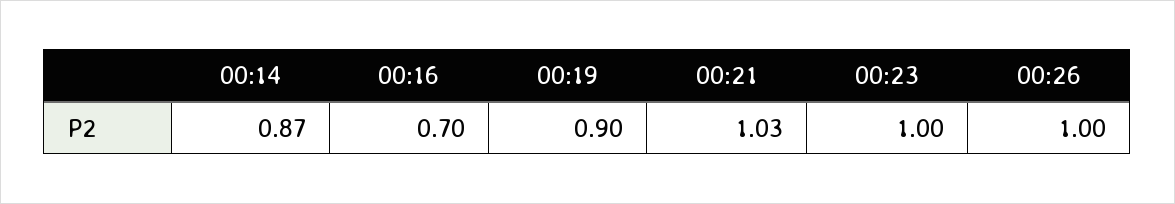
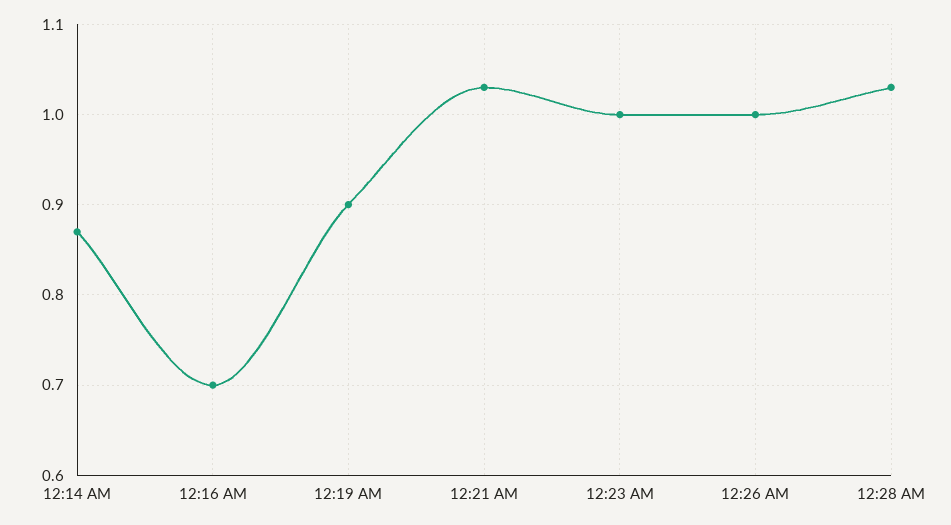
12:28 AM: none -> 1.03

